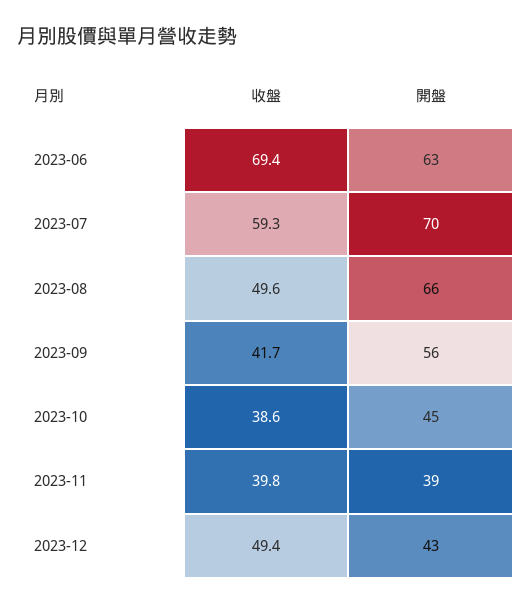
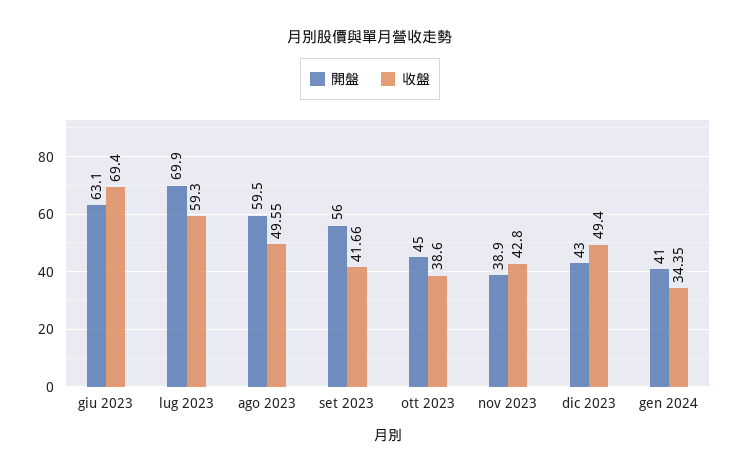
開盤, 2023-08: 66 -> 59.5
收盤, 2023-11: 39.8 -> 42.8
開盤, gen 2024: none -> 41
收盤, gen 2024: none -> 34.35

